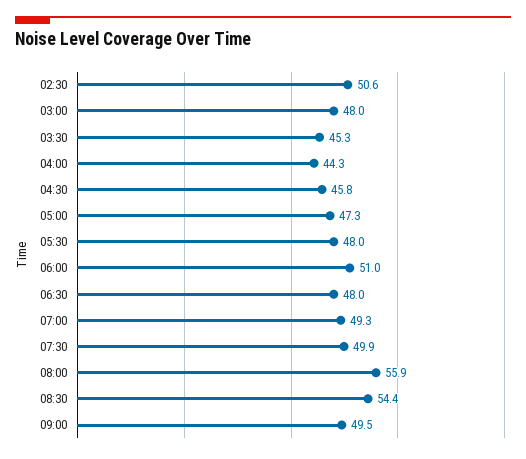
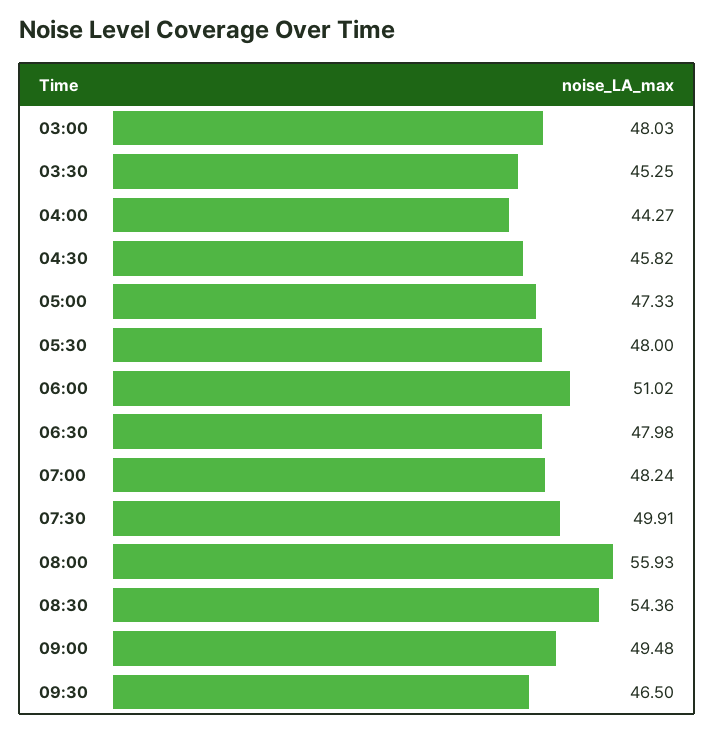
02:30: 50.6 -> none
07:00: 49.3 -> 48.24
09:30: none -> 46.5

